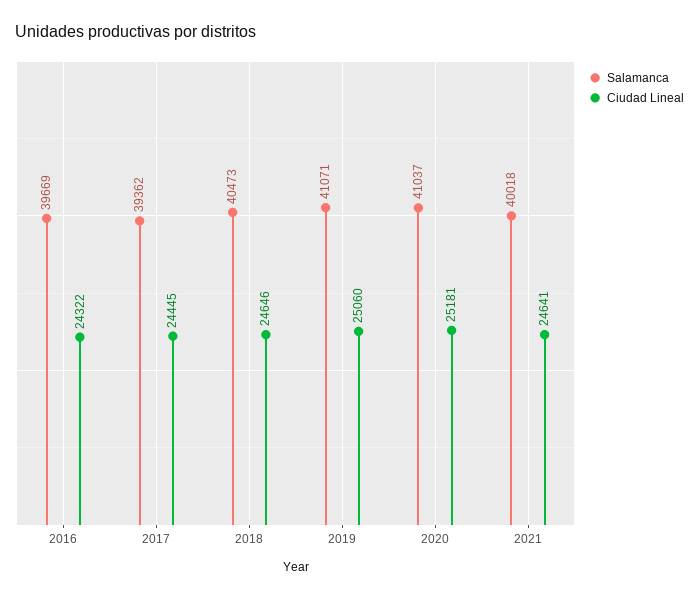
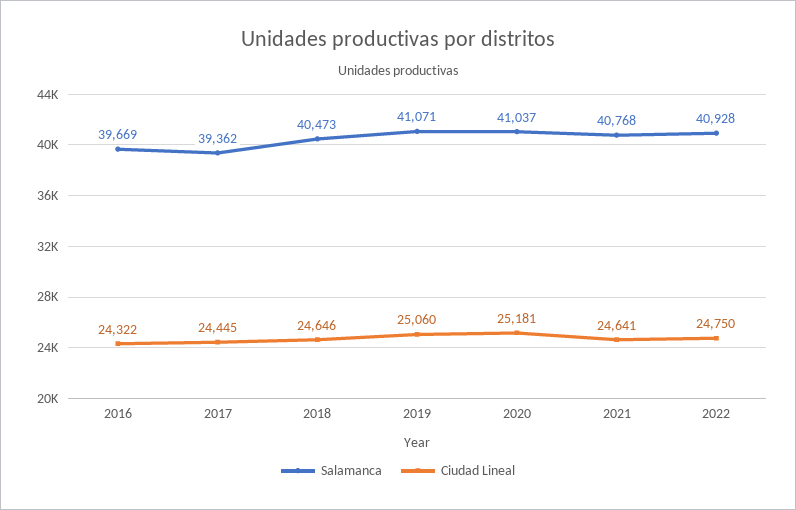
Salamanca, 2021: 40018 -> 40768
Salamanca, 2022: none -> 40928
Ciudad Lineal, 2022: none -> 24750

